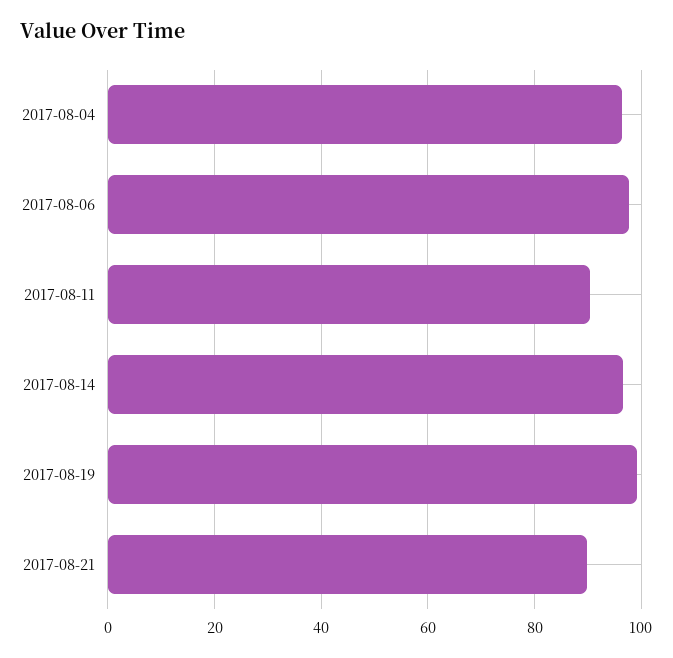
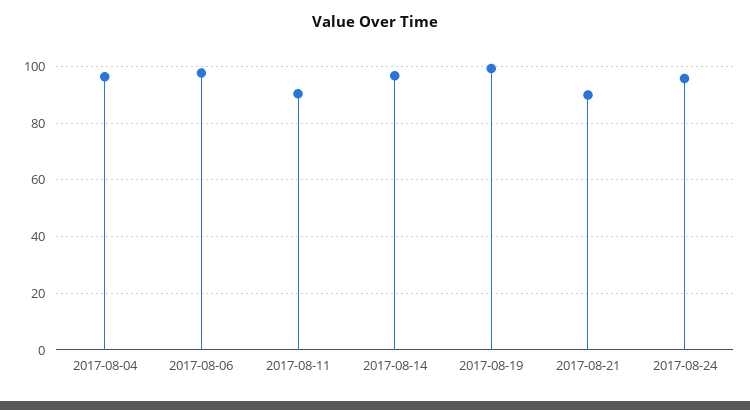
2017-08-24: none -> 95

